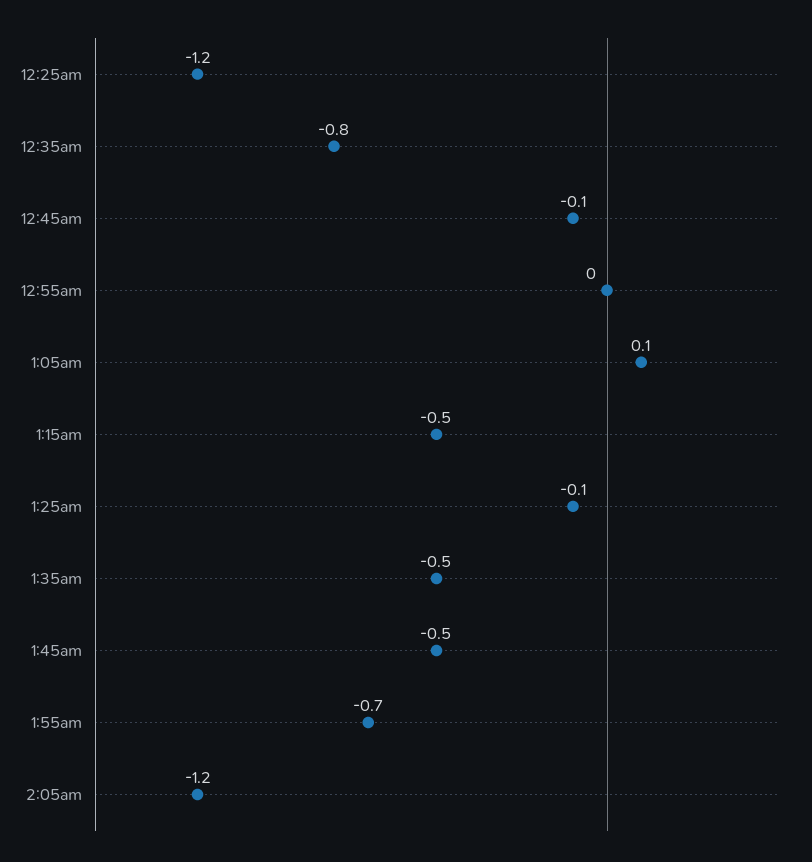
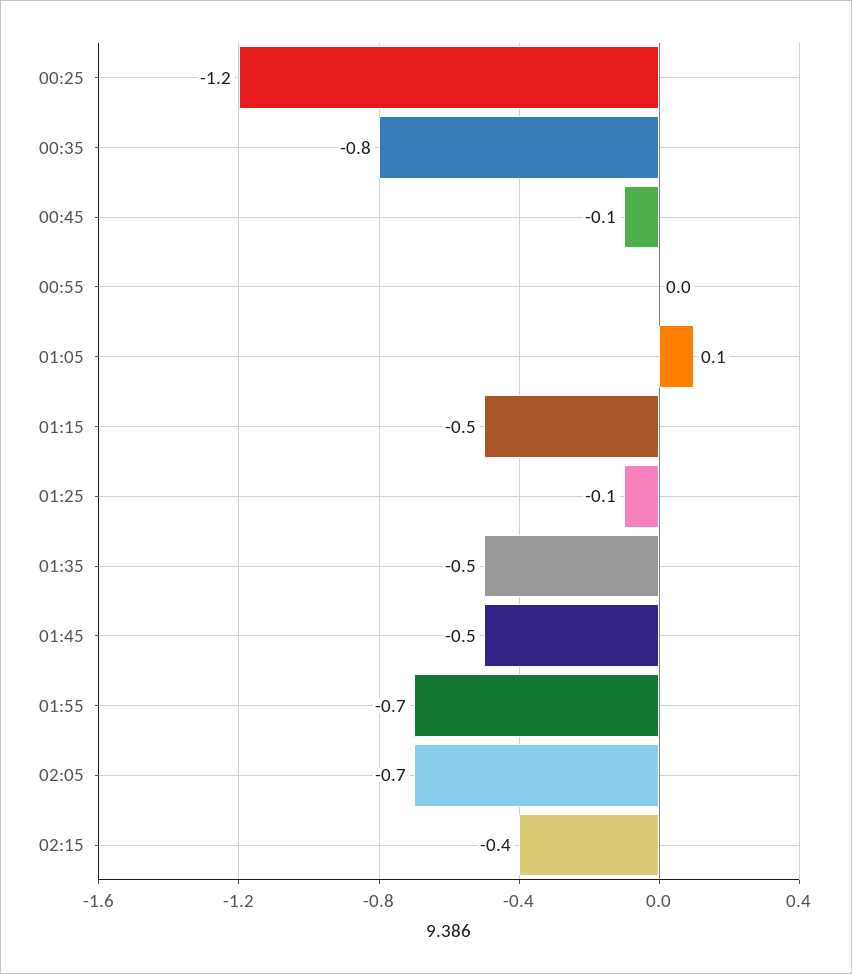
2:05am: -1.2 -> -0.7
02:15: none -> -0.4

